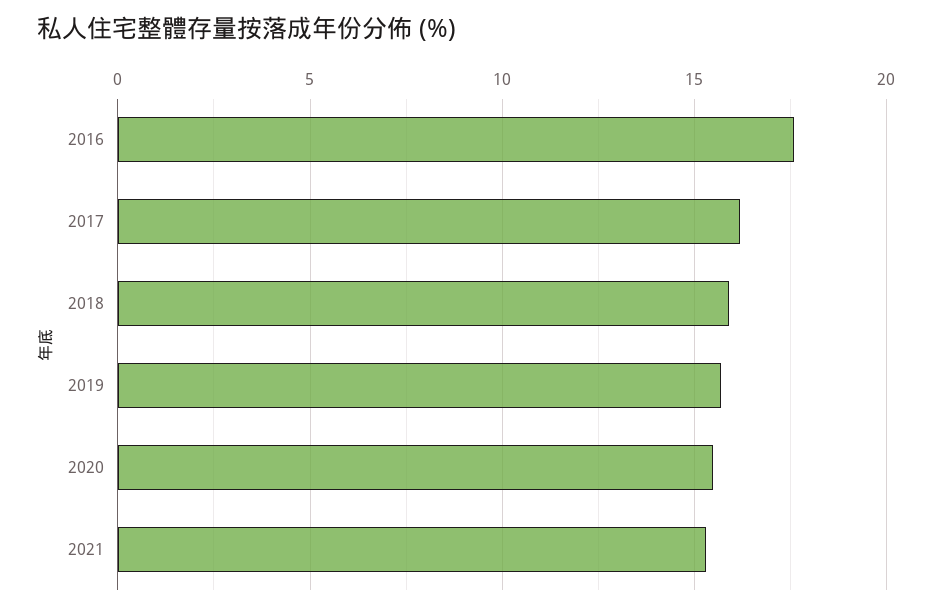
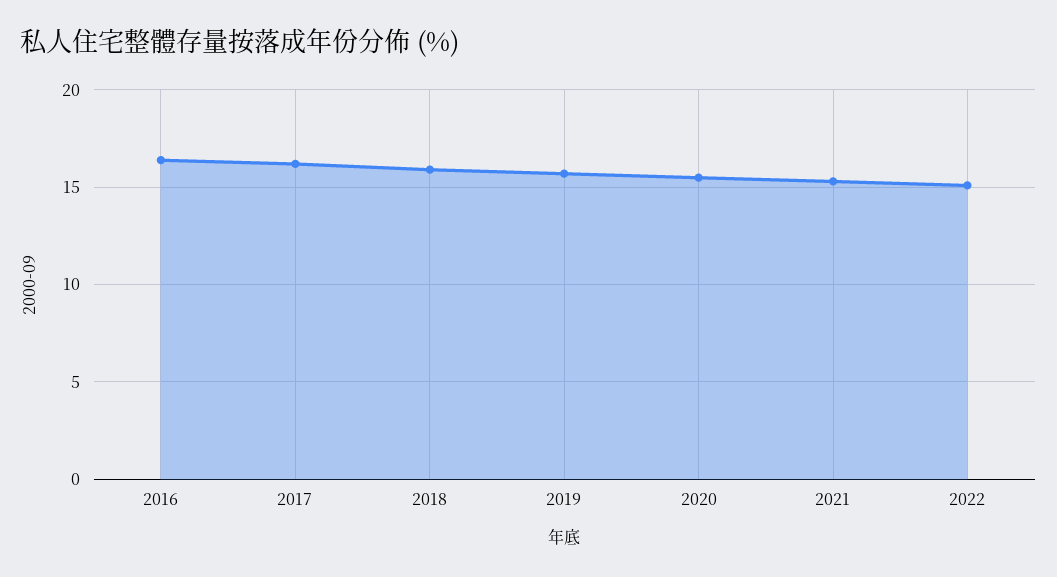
2016: 17.5 -> 16.5
2022: none -> 15

